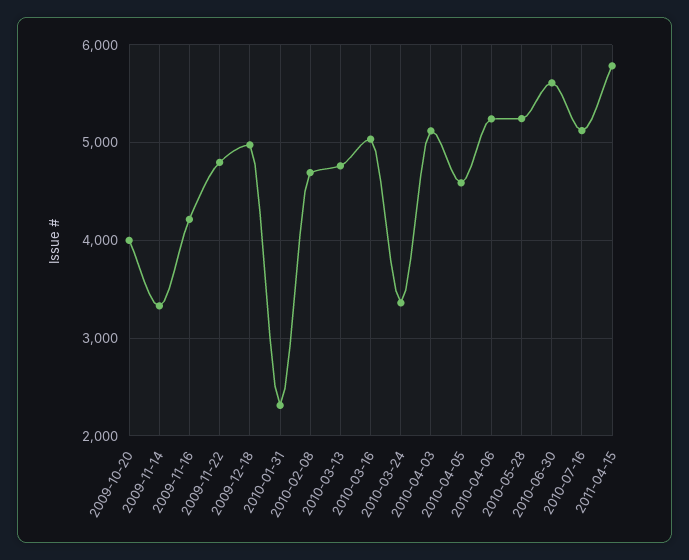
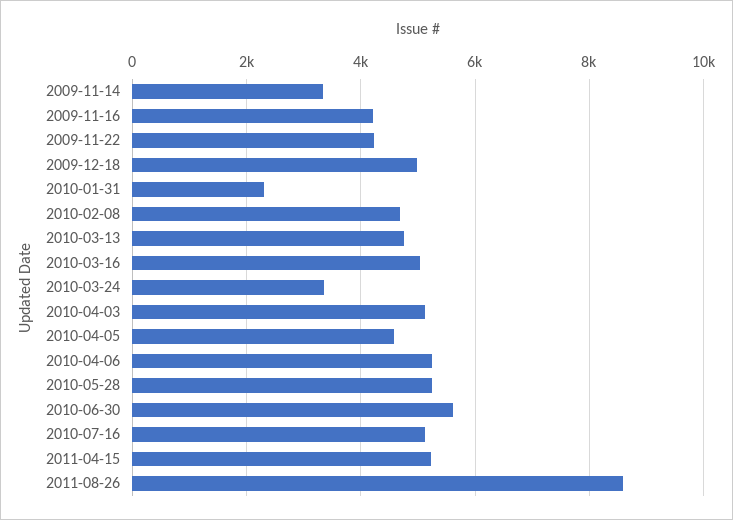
2009-10-20: 4000 -> none
2009-11-22: 4800 -> 4200
2011-04-15: 5800 -> 5200
2011-08-26: none -> 8600

